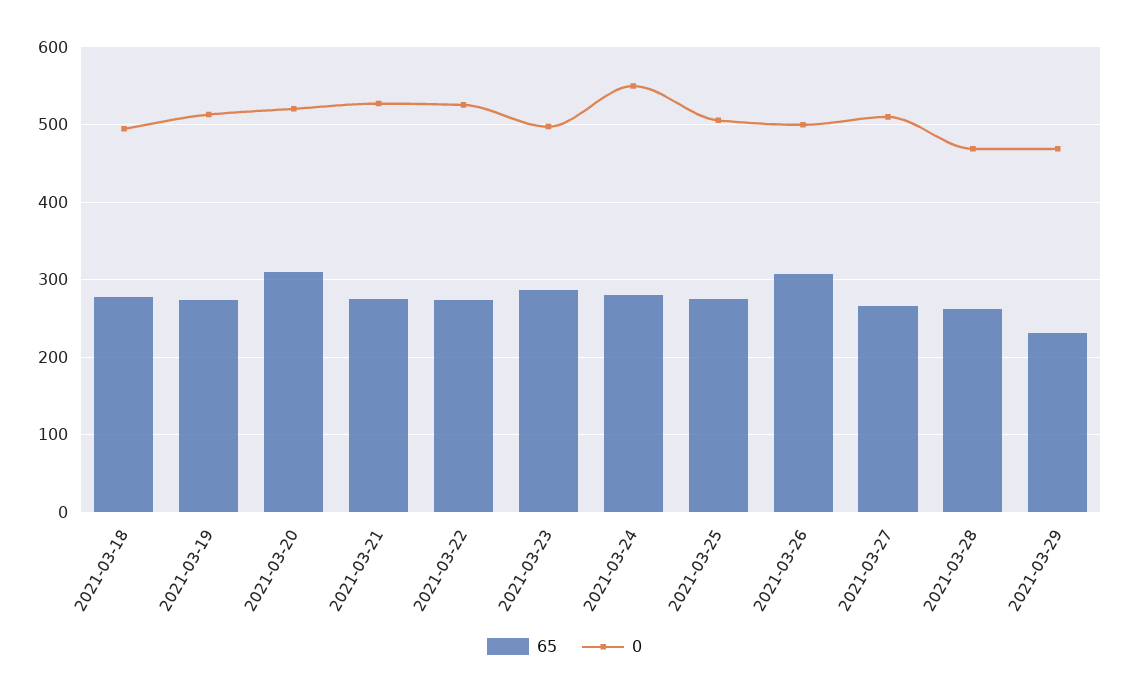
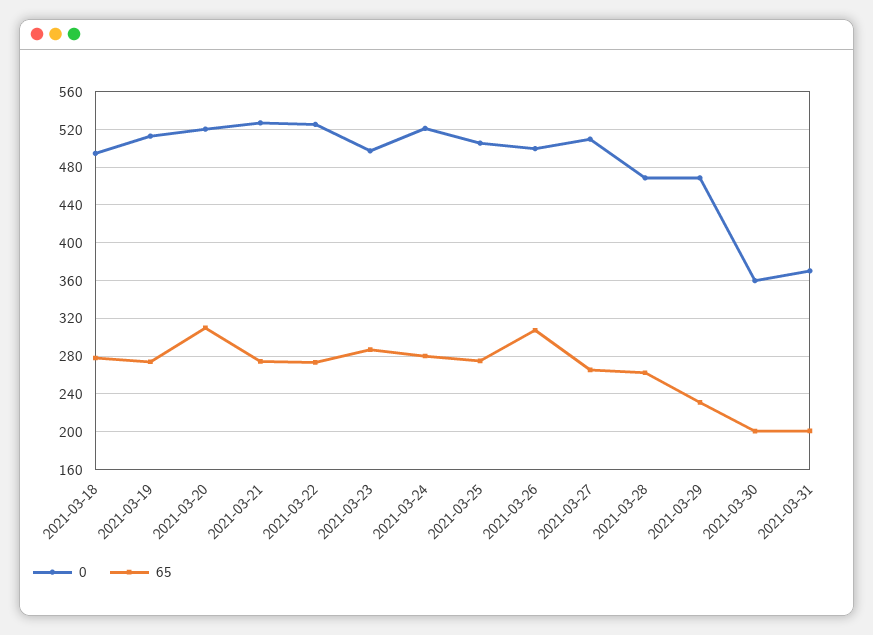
0, 2021-03-24: 550 -> 520
0, 2021-03-30: none -> 360
65, 2021-03-30: none -> 200
0, 2021-03-31: none -> 370
65, 2021-03-31: none -> 200

